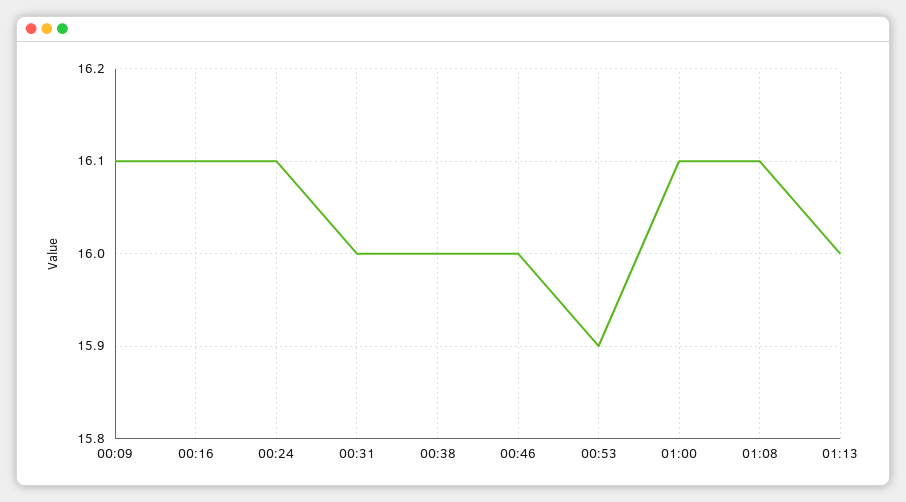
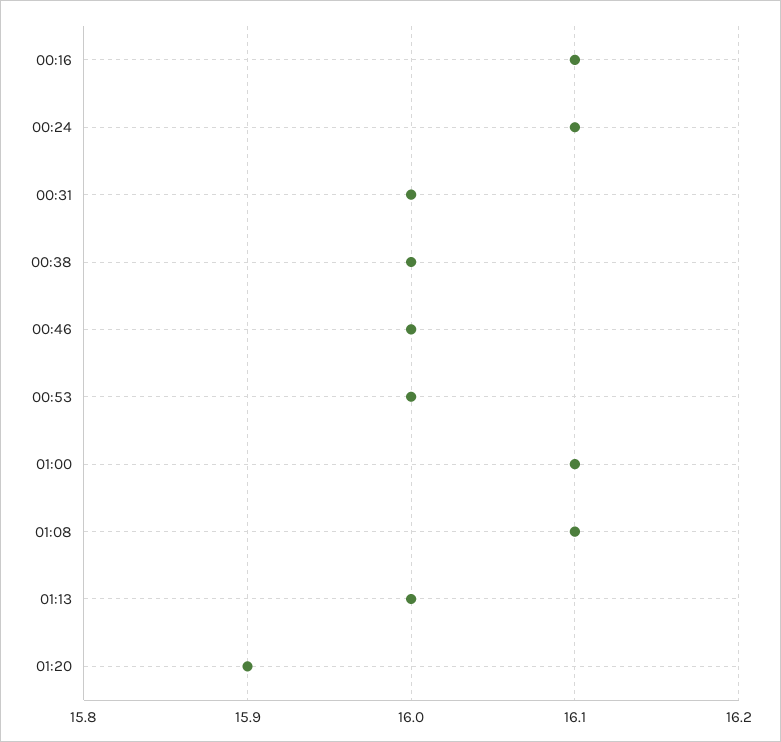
00:09: 16.1 -> none
00:53: 15.9 -> 16
01:20: none -> 15.9

